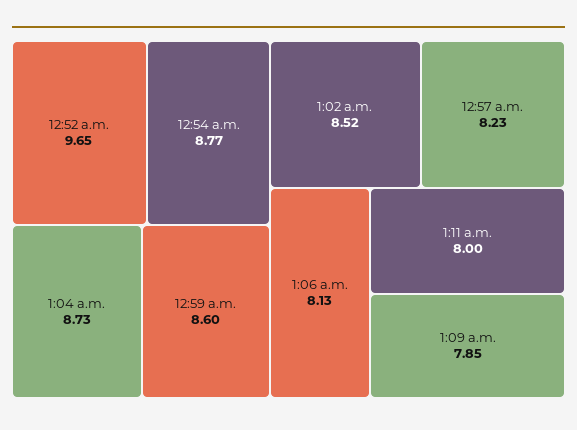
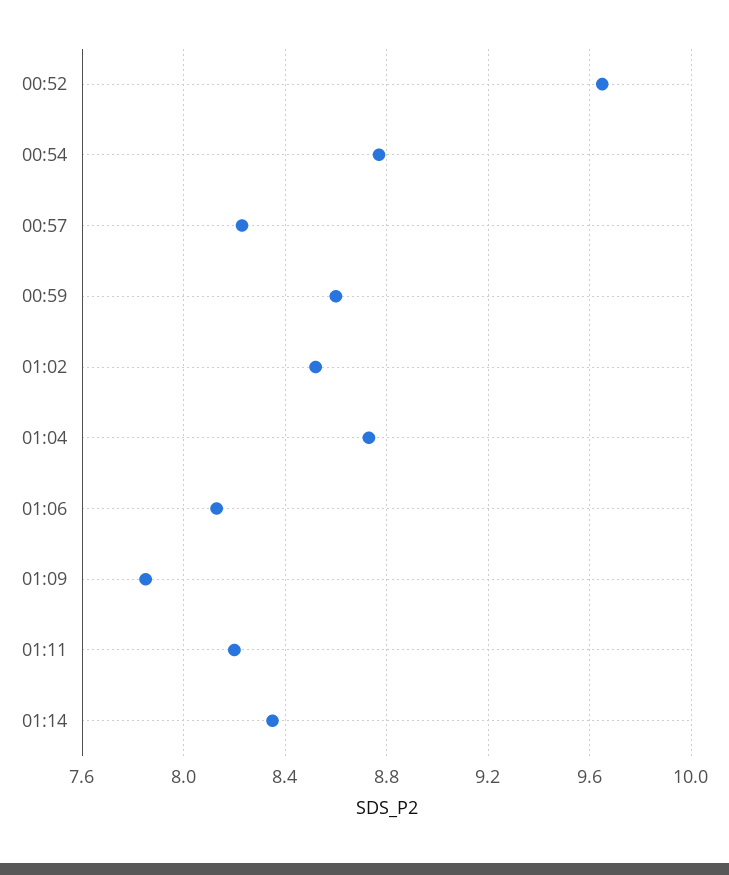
1:11 a.m.: 8 -> 8.2
01:14: none -> 8.35

